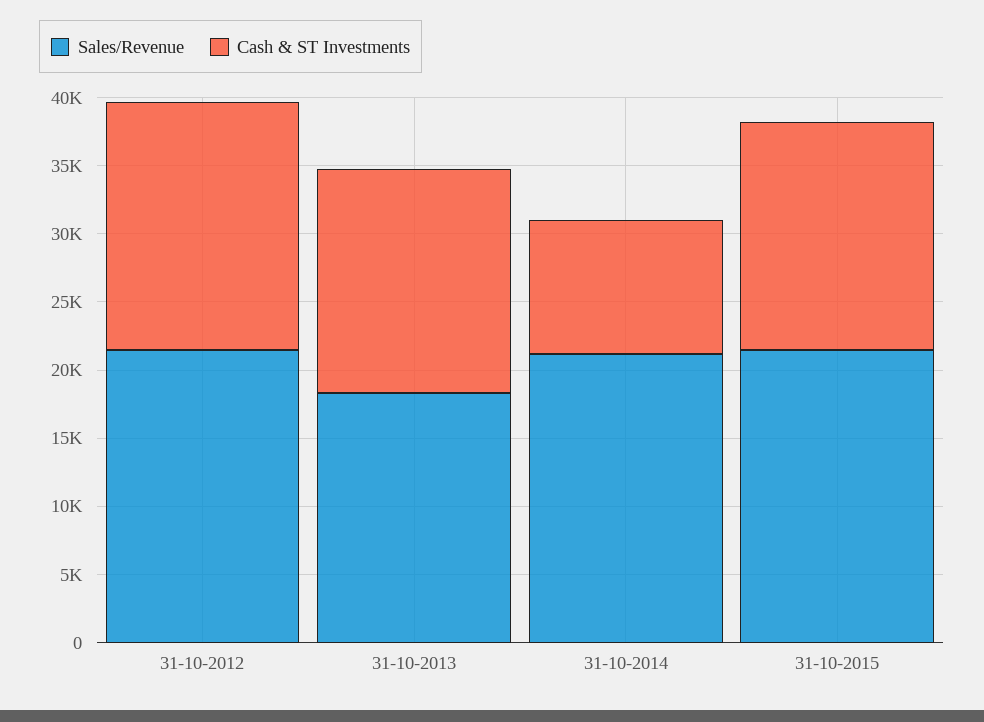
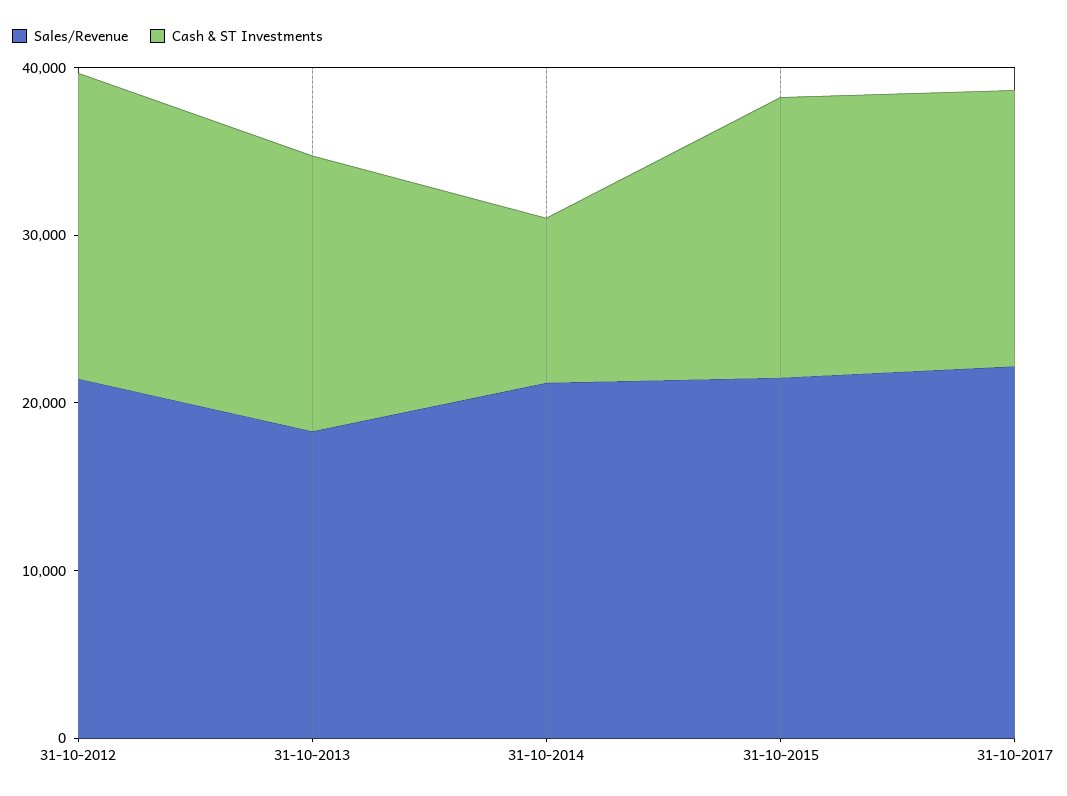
Sales/Revenue, 31-10-2017: none -> 22000
Cash & ST Investments, 31-10-2017: none -> 16000

